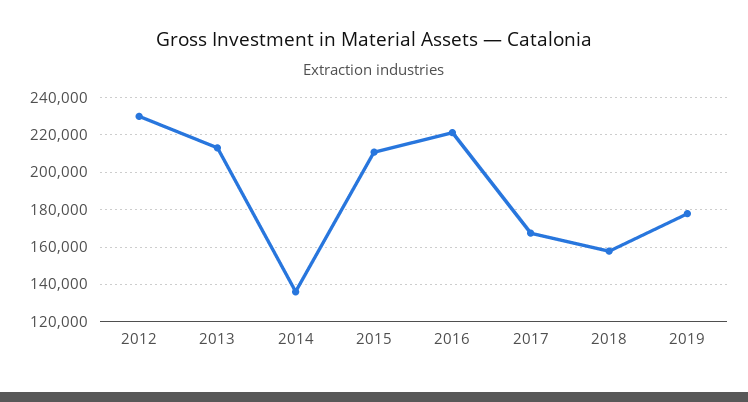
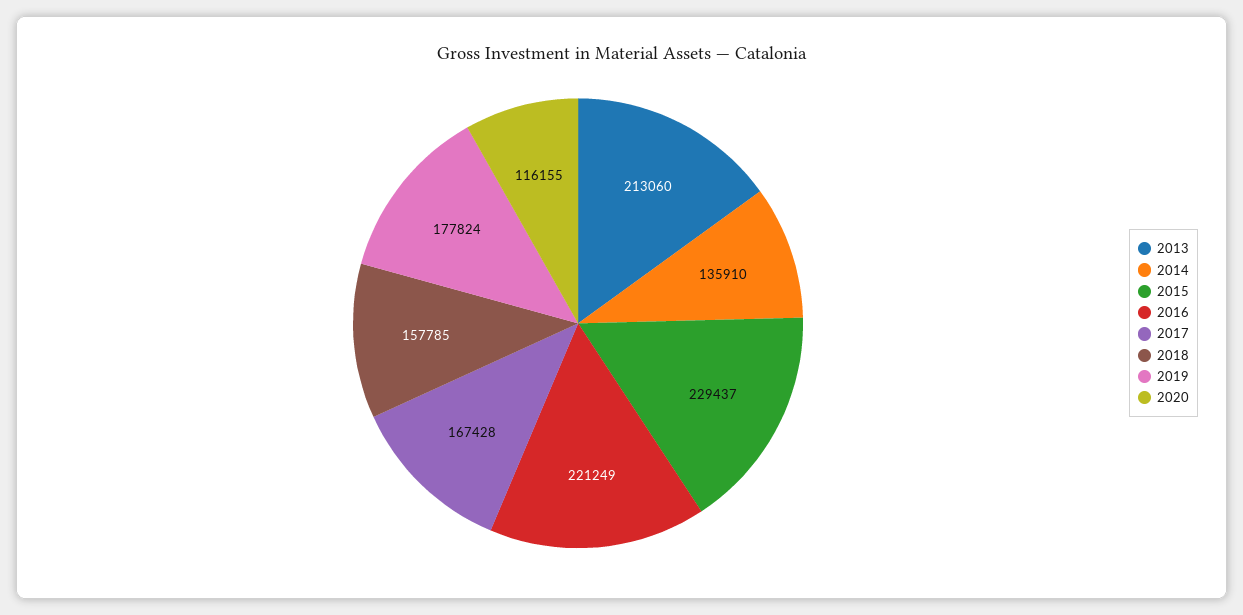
2012: 230000 -> none
2015: 210000 -> 229437
2020: none -> 116155

